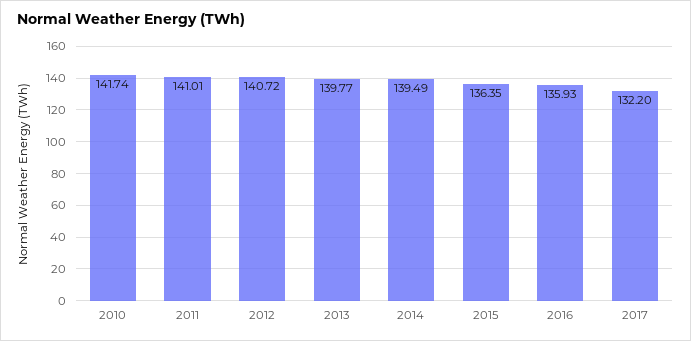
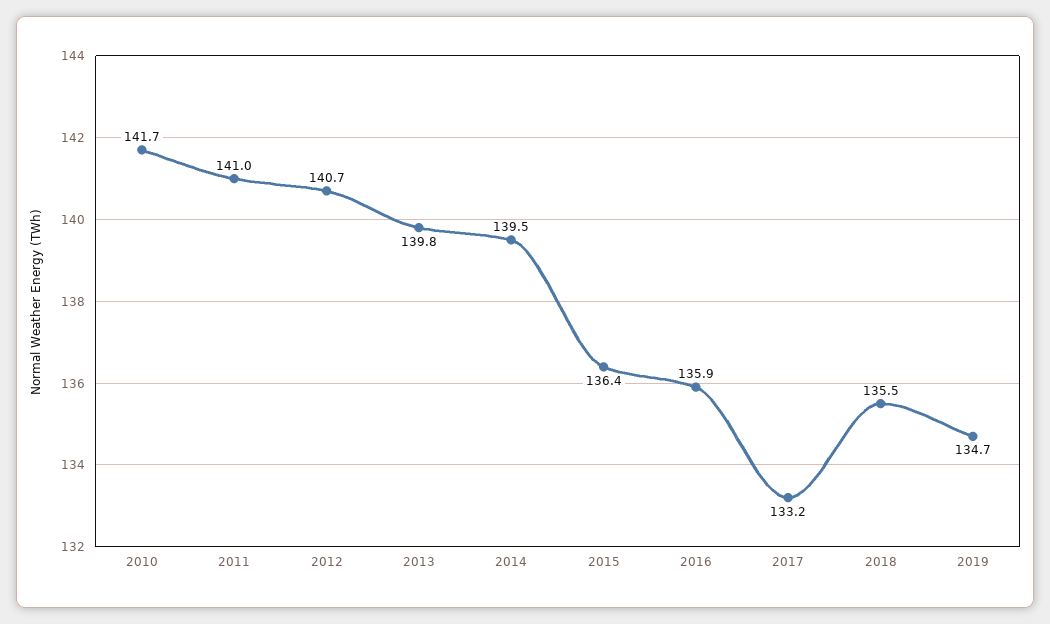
2017: 132.2 -> 133.2
2018: none -> 135.5
2019: none -> 134.7

